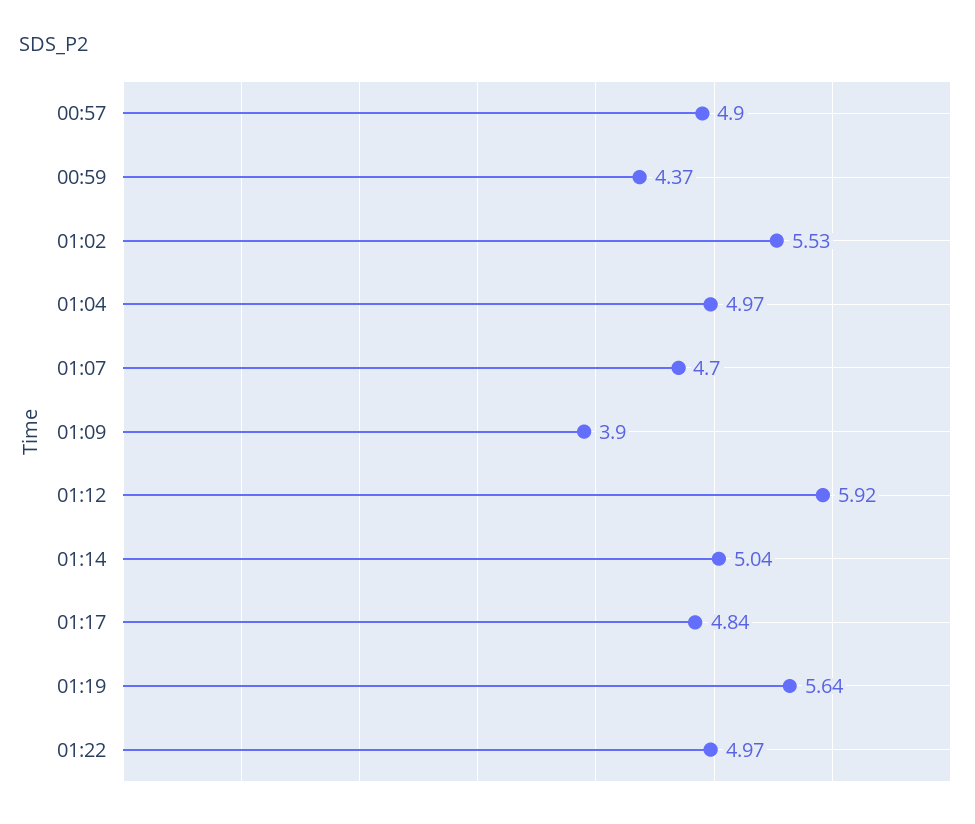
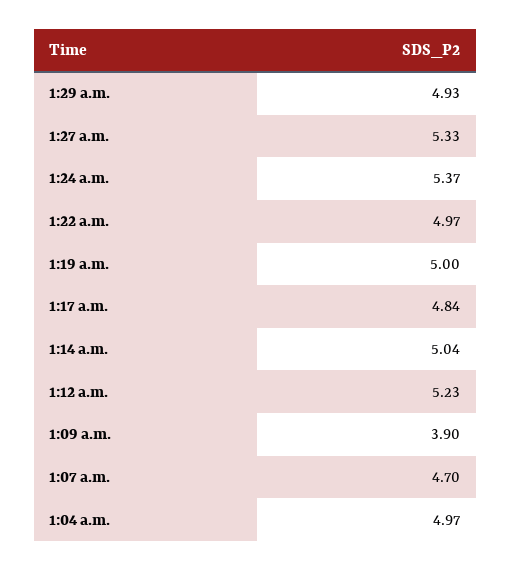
00:57: 4.9 -> none
00:59: 4.37 -> none
01:02: 5.53 -> none
01:12: 5.92 -> 5.23
01:19: 5.64 -> 5
1:29 a.m.: none -> 4.93
1:27 a.m.: none -> 5.33
1:24 a.m.: none -> 5.37

